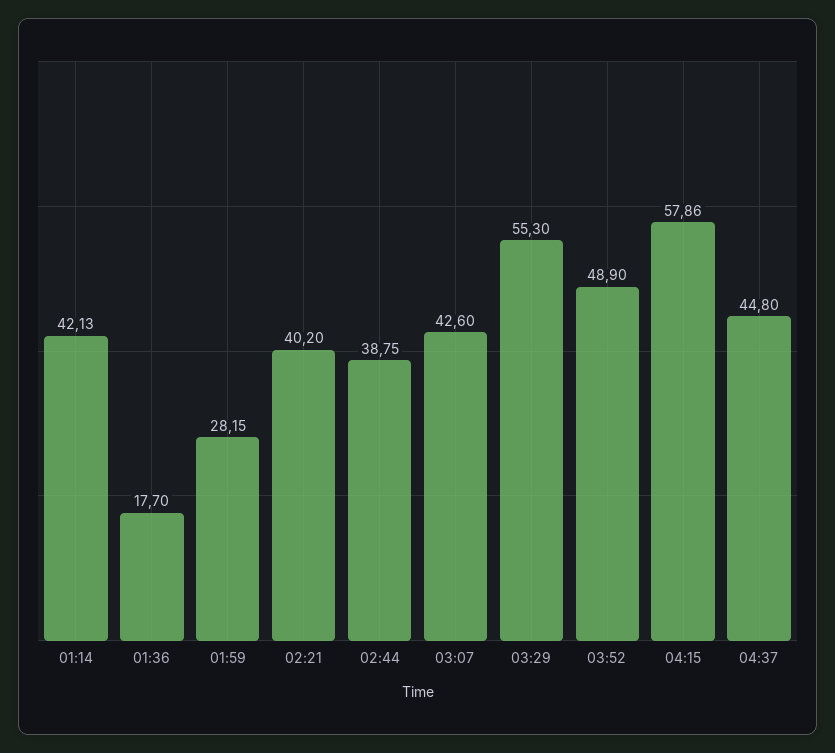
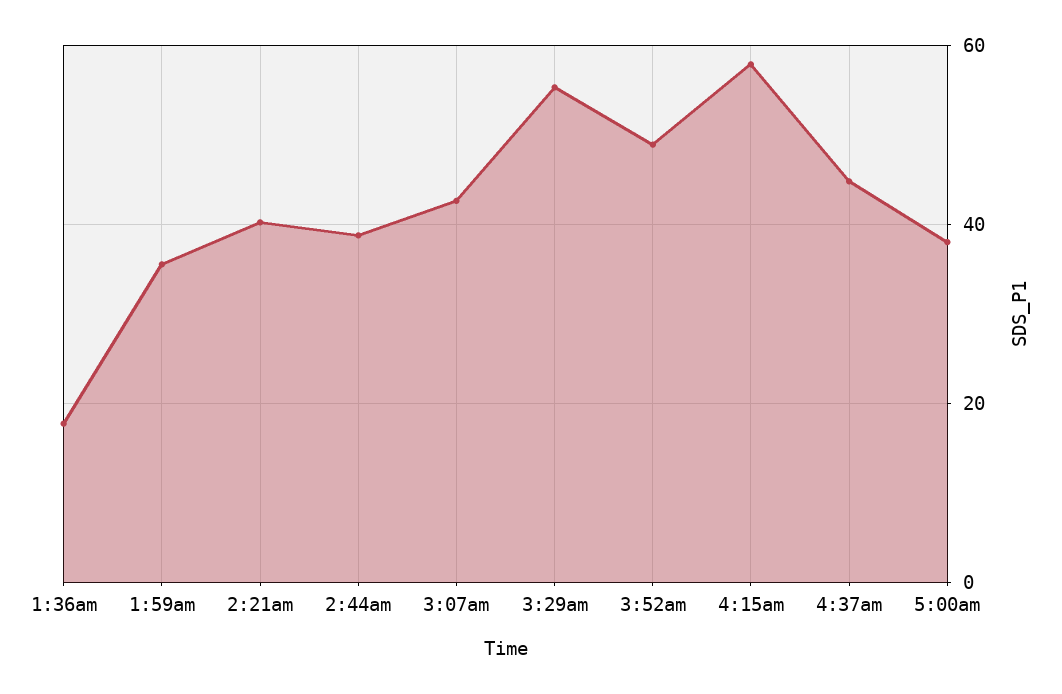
01:14: 42.13 -> none
01:59: 28.15 -> 36
5:00am: none -> 38

